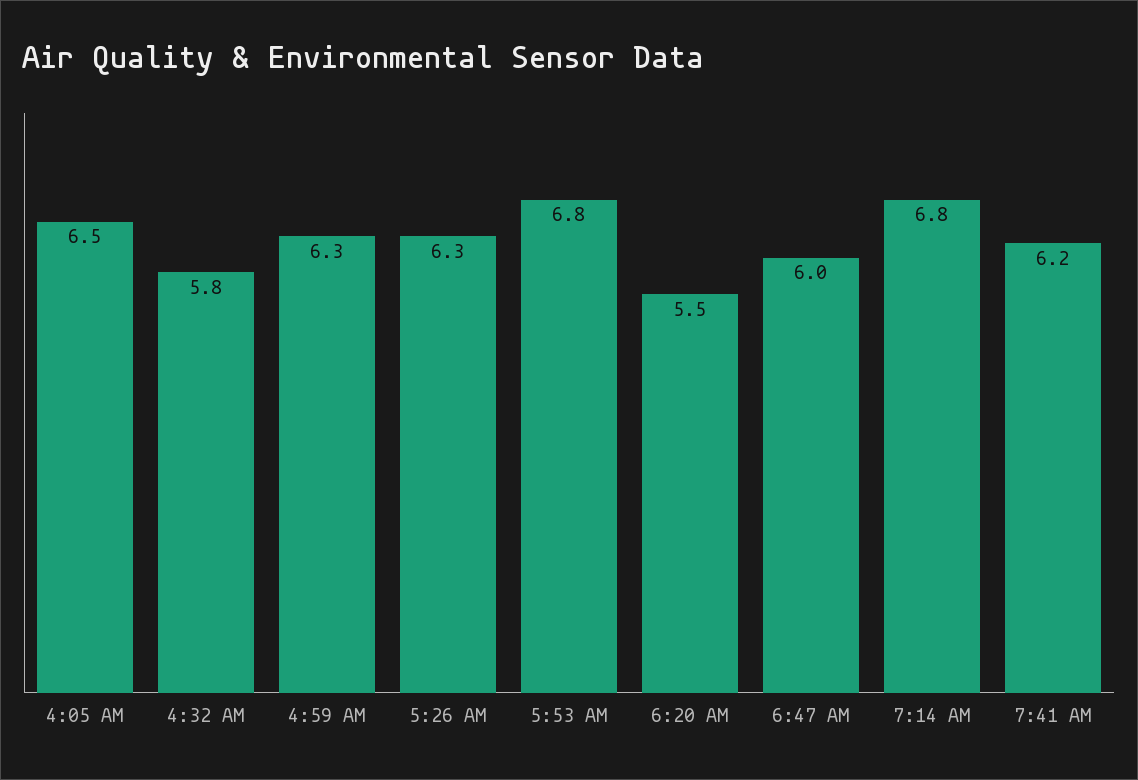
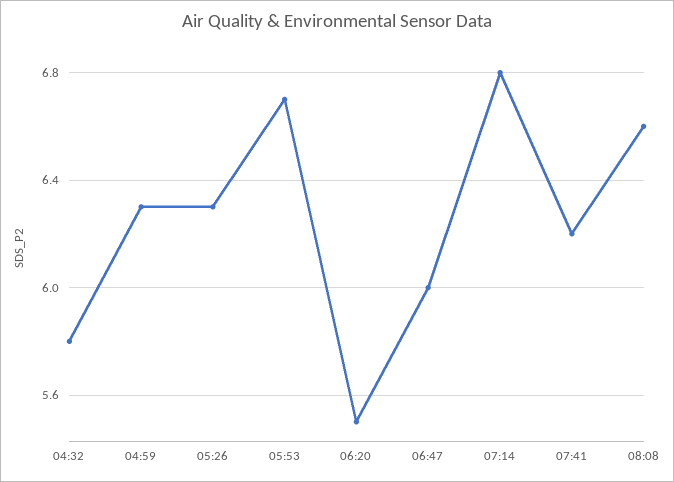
4:05 AM: 6.5 -> none
5:53 AM: 6.8 -> 6.7
08:08: none -> 6.6

